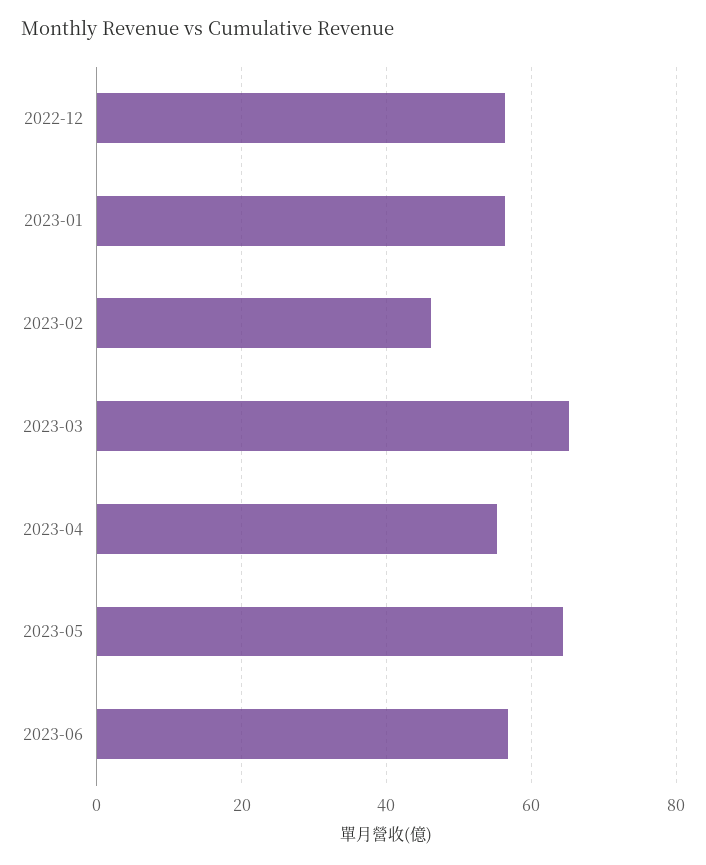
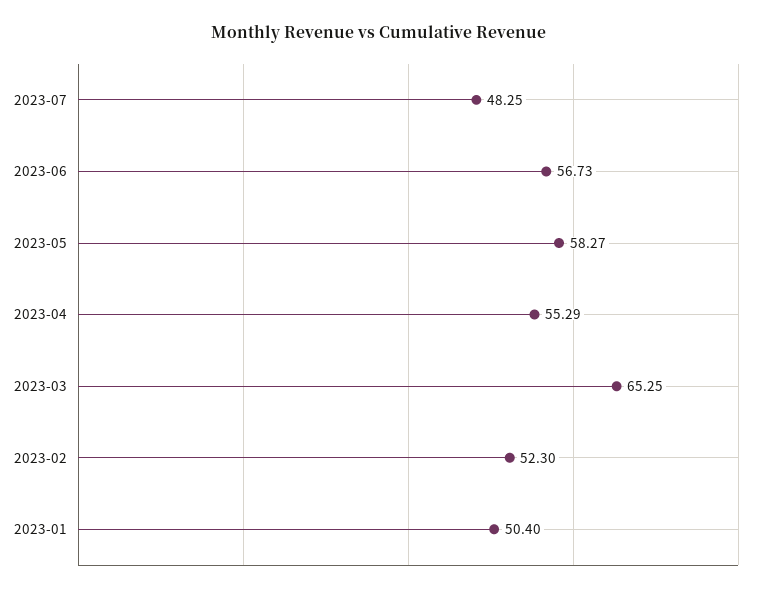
2022-12: 56 -> none
2023-01: 56 -> 50.4
2023-02: 46 -> 52.3
2023-05: 64 -> 58.27
2023-07: none -> 48.25

